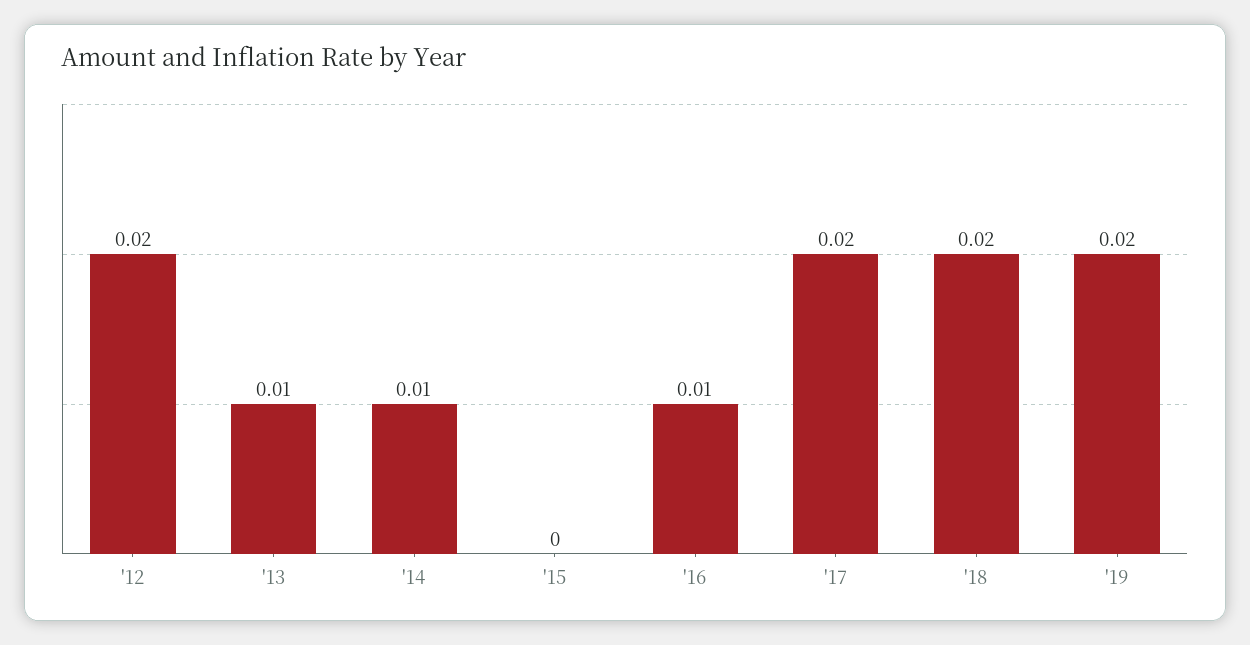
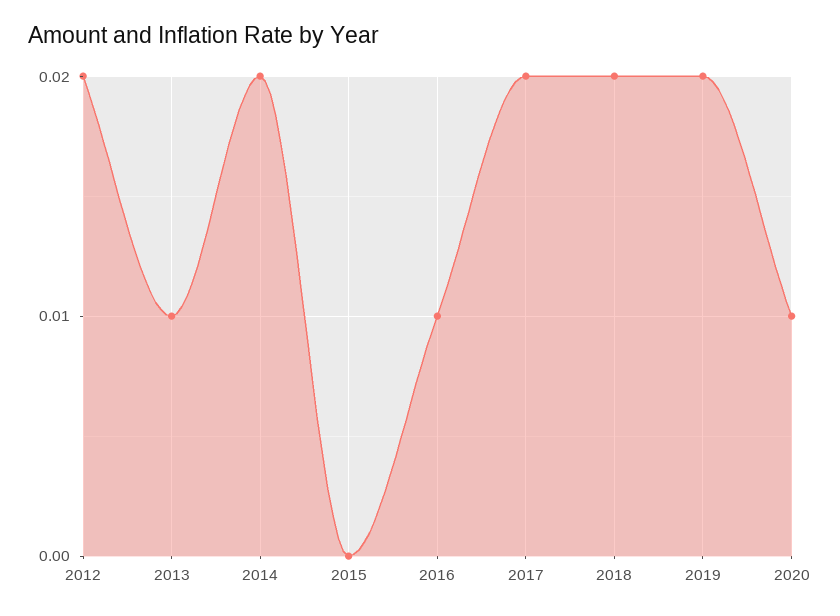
'14: 0.01 -> 0.02
2020: none -> 0.01

